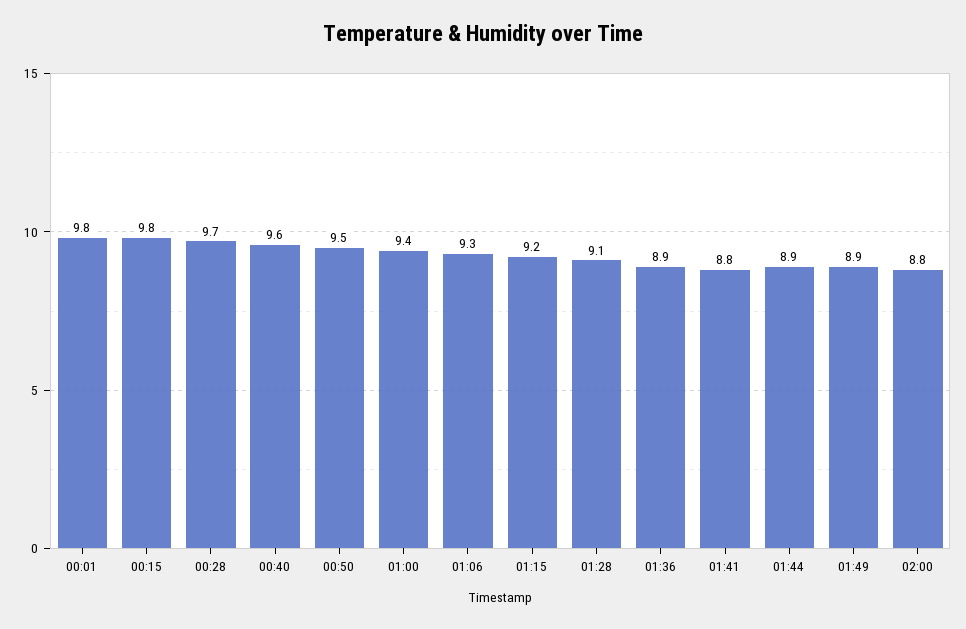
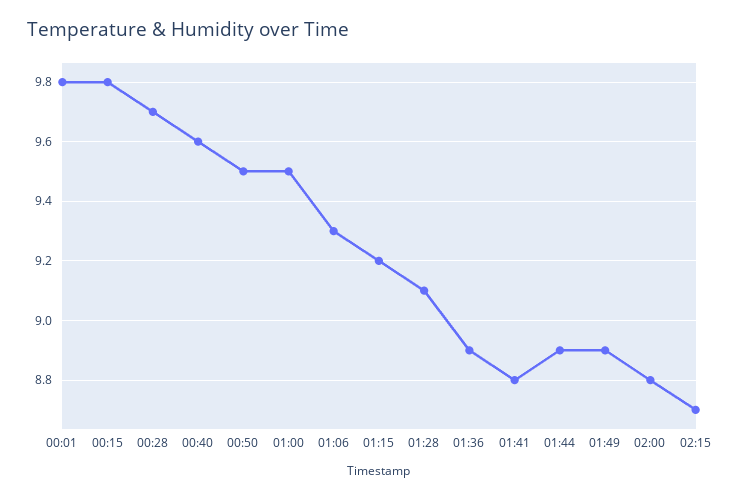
01:00: 9.4 -> 9.5
02:15: none -> 8.7

